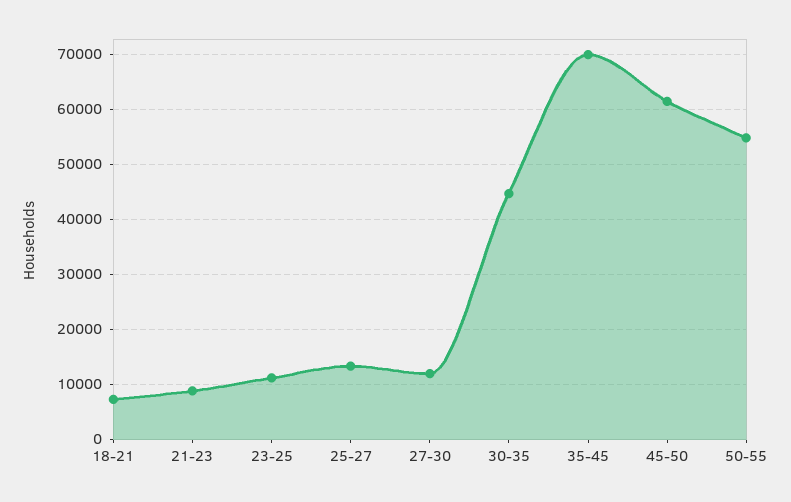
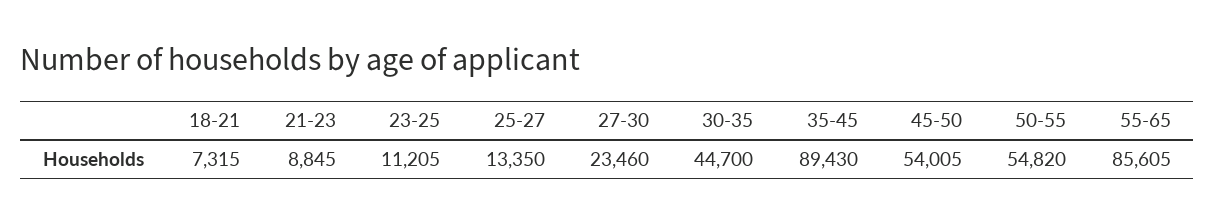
27-30: 12000 -> 23460
35-45: 70000 -> 89430
45-50: 62000 -> 54005
55-65: none -> 85605

